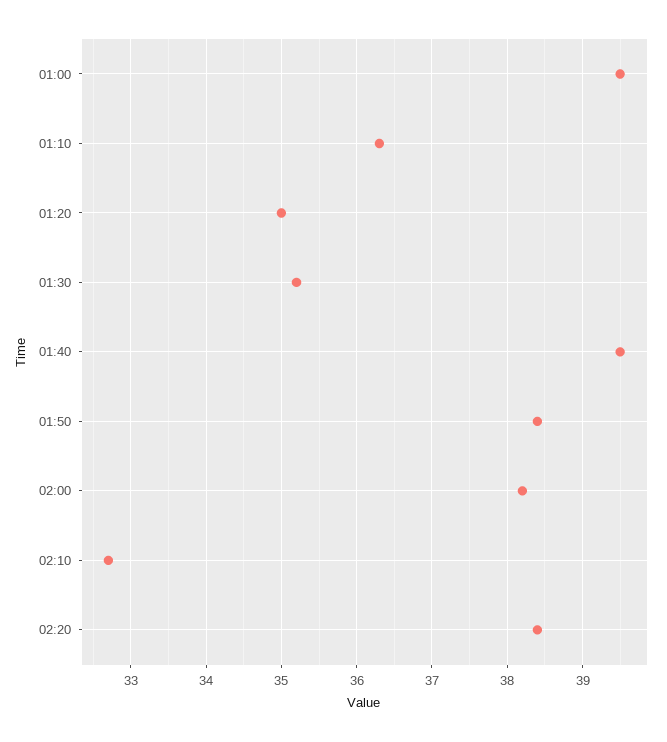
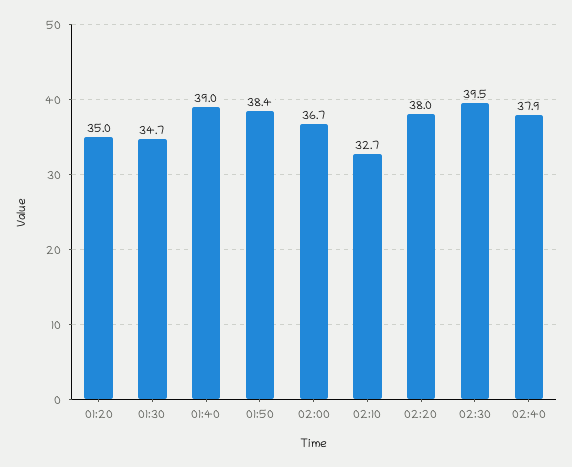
01:00: 39.5 -> none
01:10: 36.3 -> none
01:30: 35.2 -> 34.7
01:40: 39.5 -> 39
02:00: 38.2 -> 36.7
02:20: 38.4 -> 38
02:30: none -> 39.5
02:40: none -> 37.9

